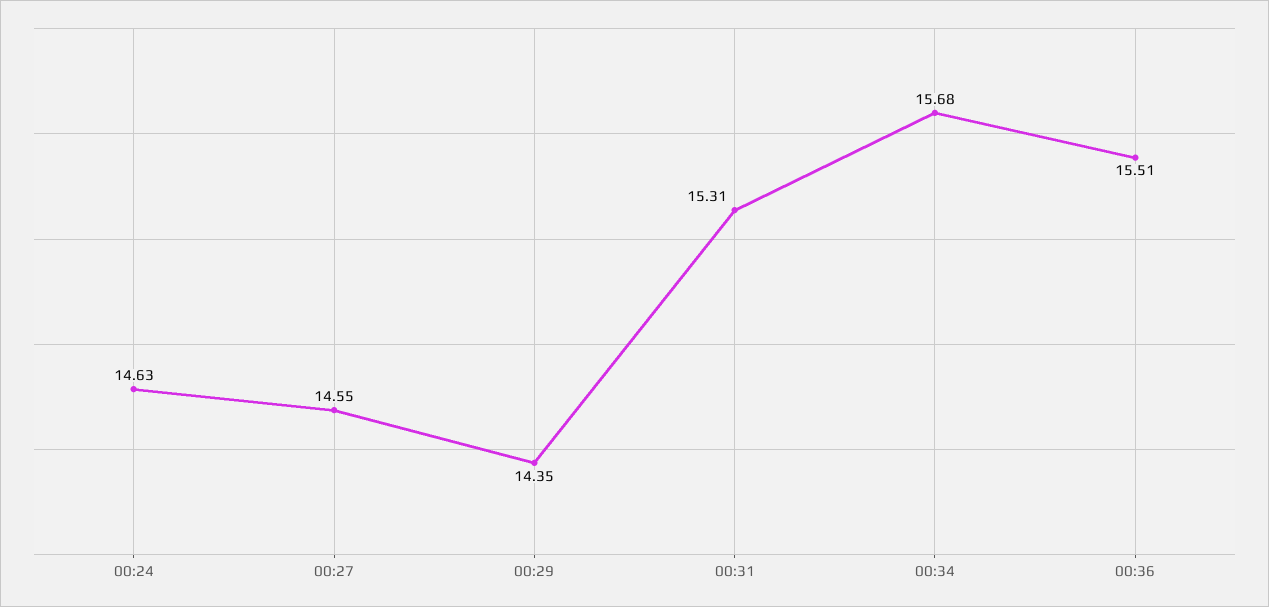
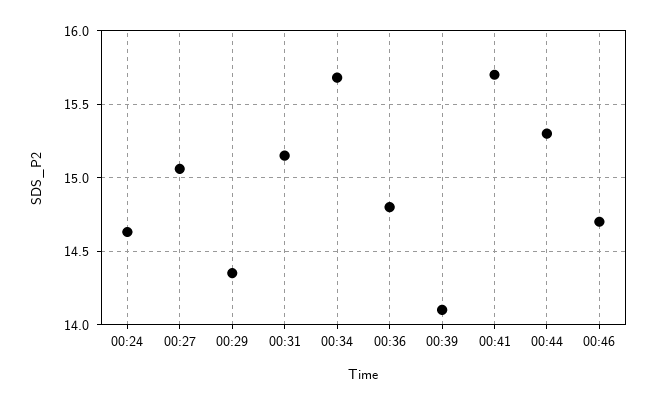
00:27: 14.55 -> 15.05
00:31: 15.31 -> 15.15
00:36: 15.51 -> 14.8
00:39: none -> 14.1
00:41: none -> 15.7
00:44: none -> 15.3
00:46: none -> 14.7

